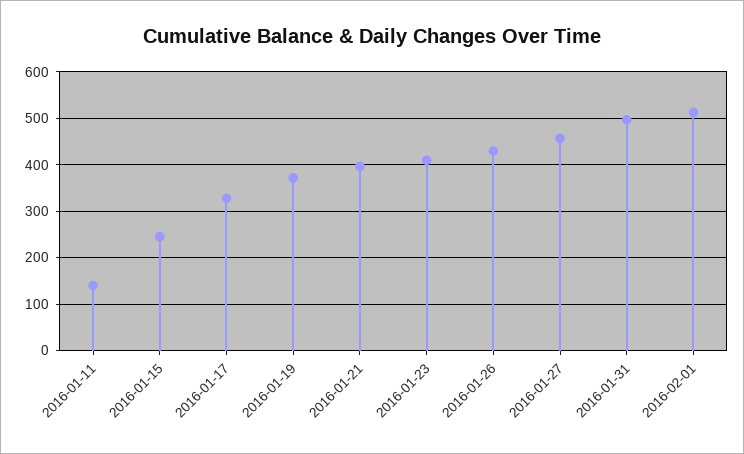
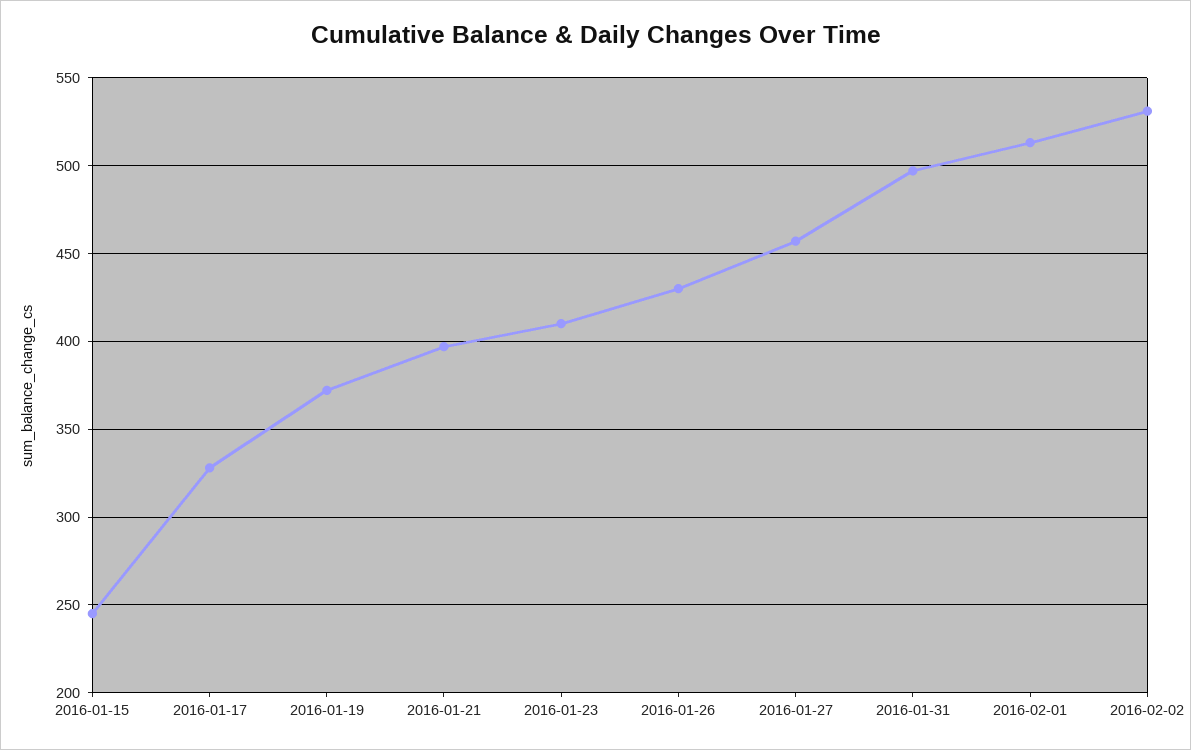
2016-01-11: 140 -> none
2016-02-02: none -> 530

